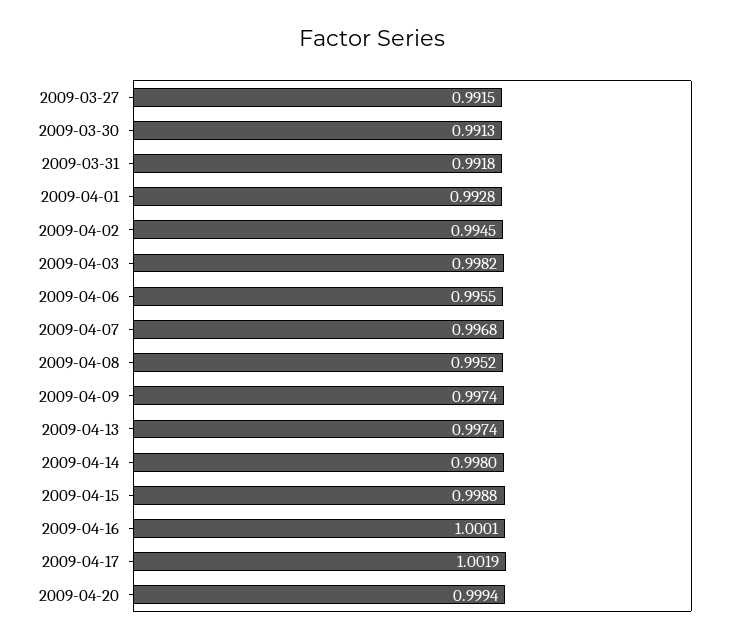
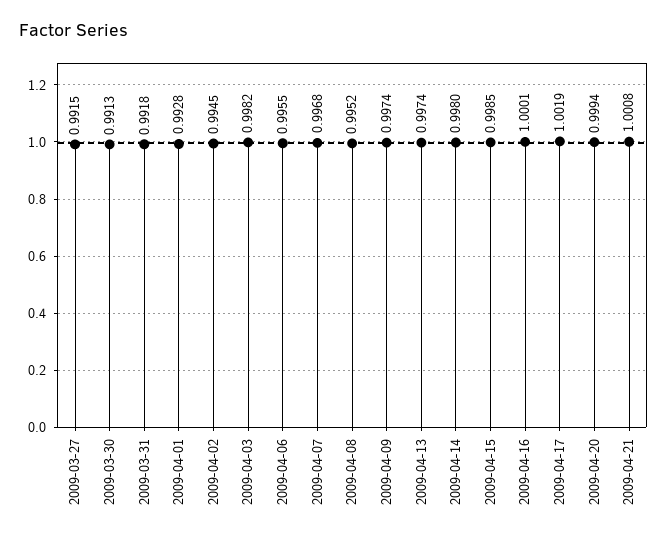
2009-04-15: 0.9988 -> 0.9985
2009-04-21: none -> 1.0008

